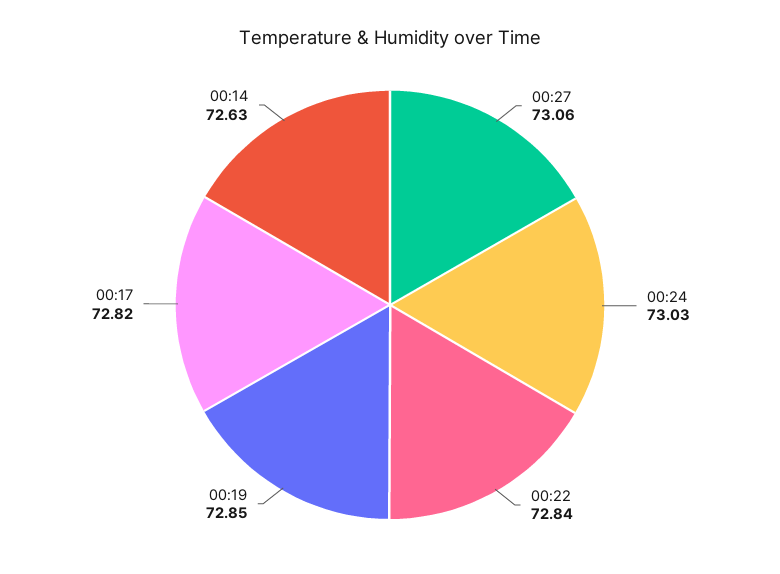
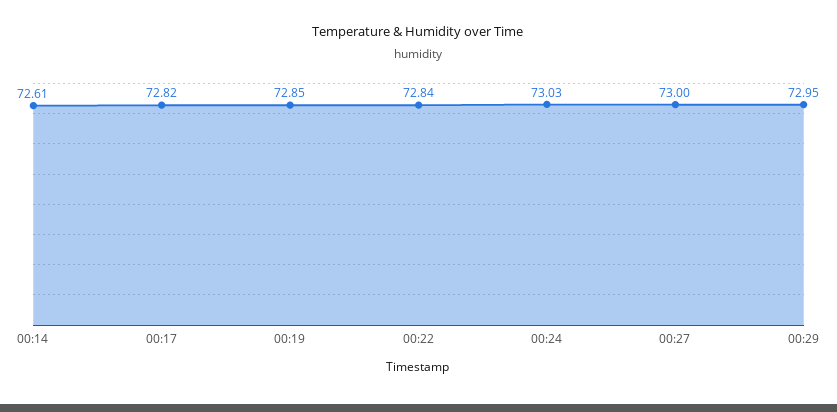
00:27: 73.06 -> 73
00:14: 72.63 -> 72.61
00:29: none -> 72.95

